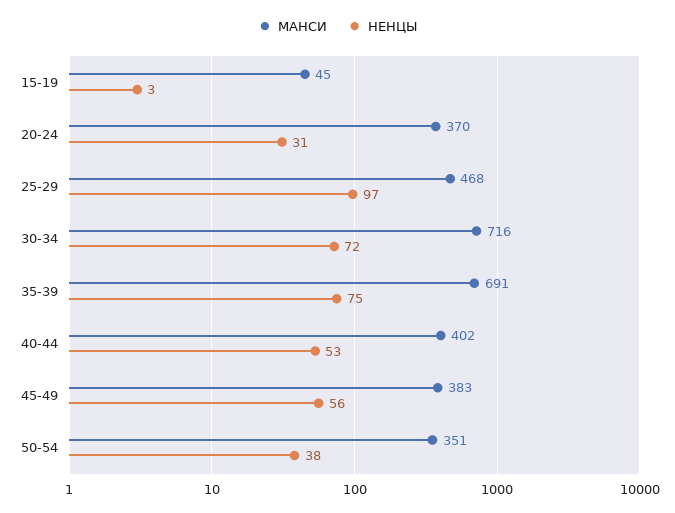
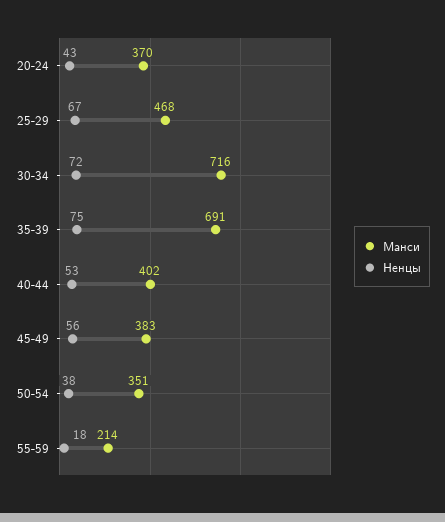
МАНСИ, 15-19: 45 -> none
НЕНЦЫ, 15-19: 3 -> none
НЕНЦЫ, 20-24: 31 -> 43
НЕНЦЫ, 25-29: 97 -> 67
МАНСИ, 55-59: none -> 214
НЕНЦЫ, 55-59: none -> 18

